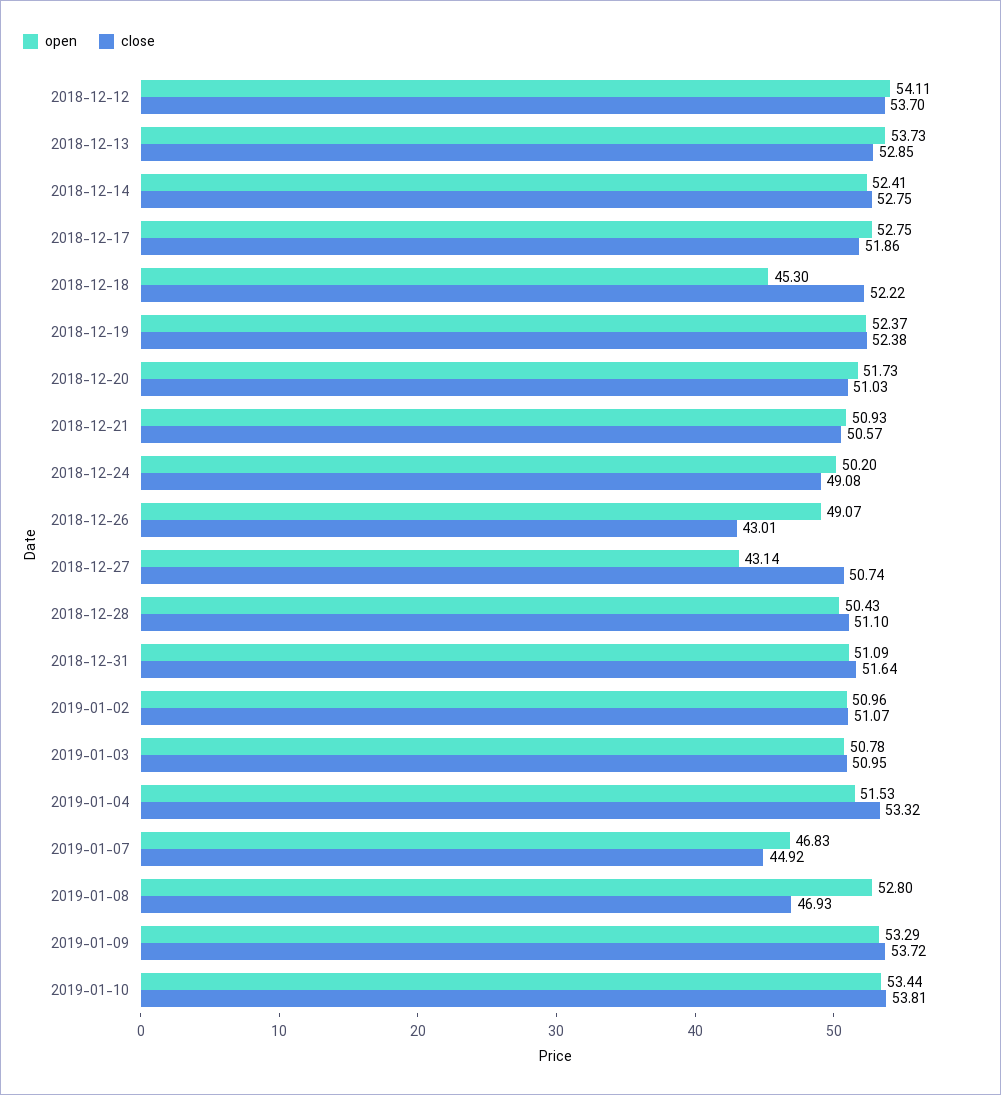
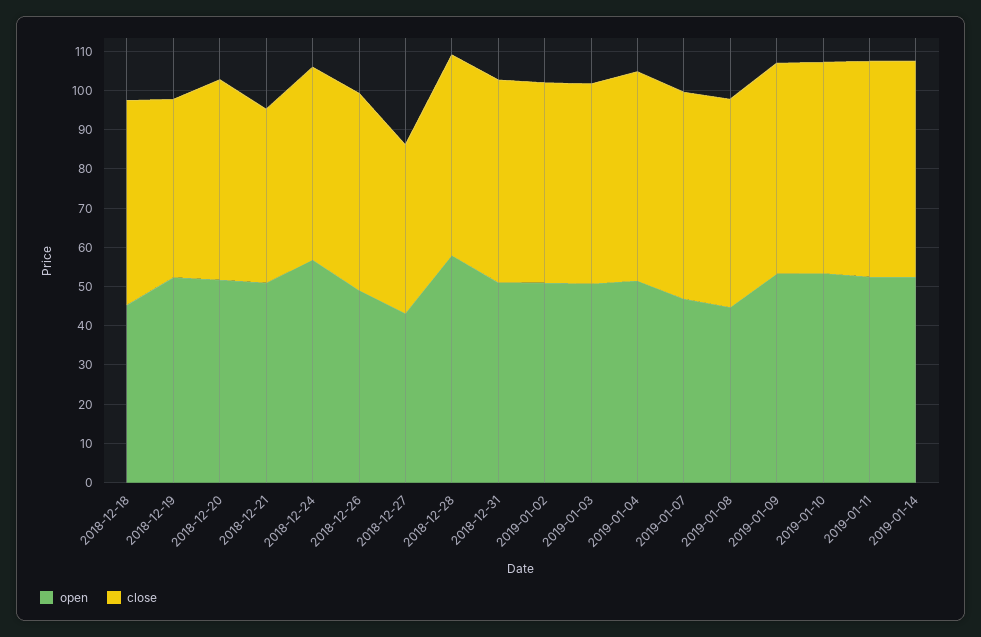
open, 2018-12-12: 54.11 -> none
close, 2018-12-12: 53.7 -> none
open, 2018-12-13: 53.73 -> none
close, 2018-12-13: 52.85 -> none
open, 2018-12-14: 52.41 -> none
close, 2018-12-14: 52.75 -> none
open, 2018-12-17: 52.75 -> none
close, 2018-12-17: 51.86 -> none
close, 2018-12-19: 52.38 -> 45
close, 2018-12-21: 50.57 -> 45
open, 2018-12-24: 50.2 -> 57.5
close, 2018-12-26: 43.01 -> 50
close, 2018-12-27: 50.74 -> 42.5
open, 2018-12-28: 50.43 -> 57.5
close, 2019-01-07: 44.92 -> 52.5
open, 2019-01-08: 52.8 -> 45
close, 2019-01-08: 46.93 -> 52.5
open, 2019-01-11: none -> 52.5
close, 2019-01-11: none -> 55
open, 2019-01-14: none -> 52.5
close, 2019-01-14: none -> 55

